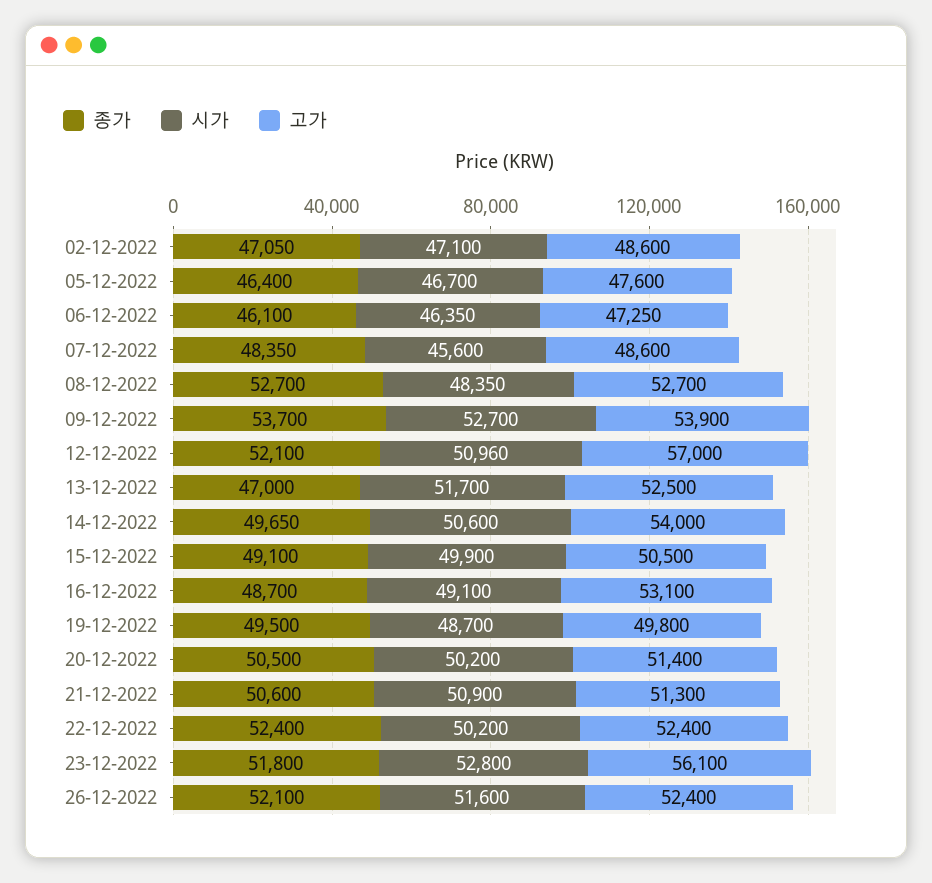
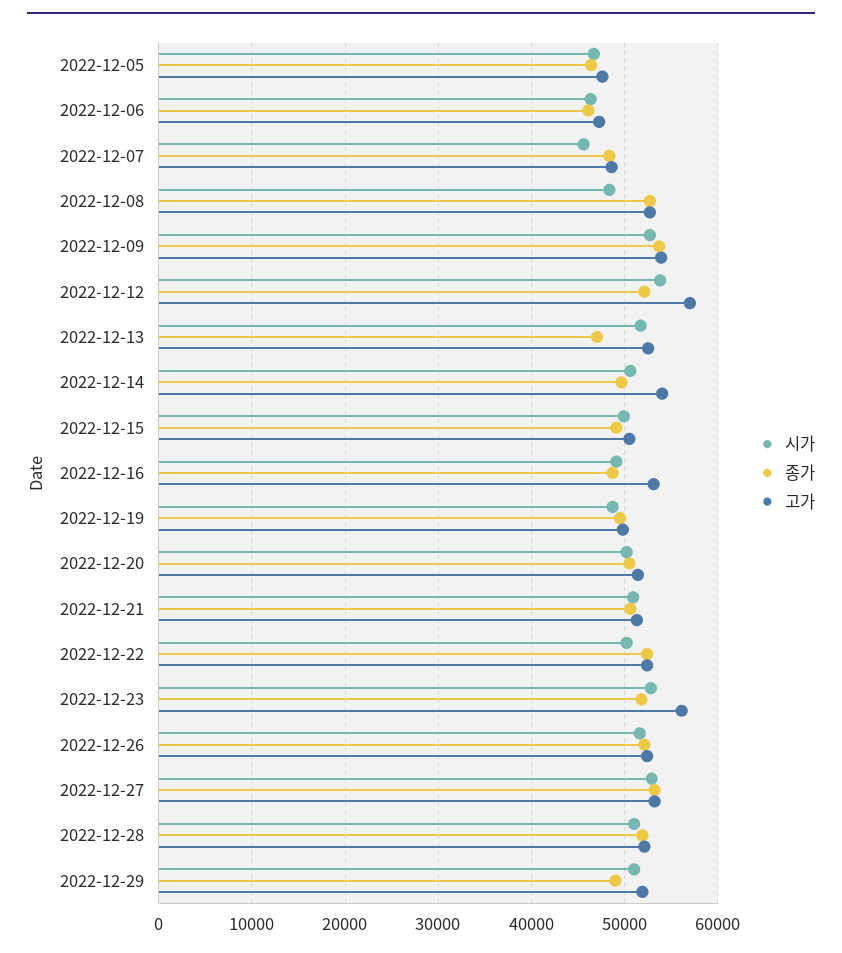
종가, 02-12-2022: 47050 -> none
시가, 02-12-2022: 47100 -> none
고가, 02-12-2022: 48600 -> none
시가, 12-12-2022: 50960 -> 54000
시가, 2022-12-27: none -> 53000
종가, 2022-12-27: none -> 53000
고가, 2022-12-27: none -> 53000
시가, 2022-12-28: none -> 51000
종가, 2022-12-28: none -> 52000
고가, 2022-12-28: none -> 52000
시가, 2022-12-29: none -> 51000
종가, 2022-12-29: none -> 49000
고가, 2022-12-29: none -> 52000

